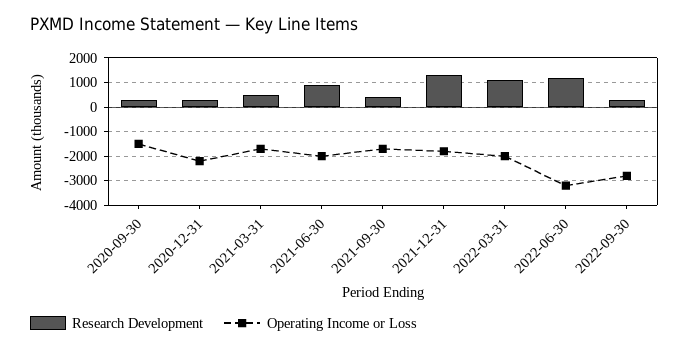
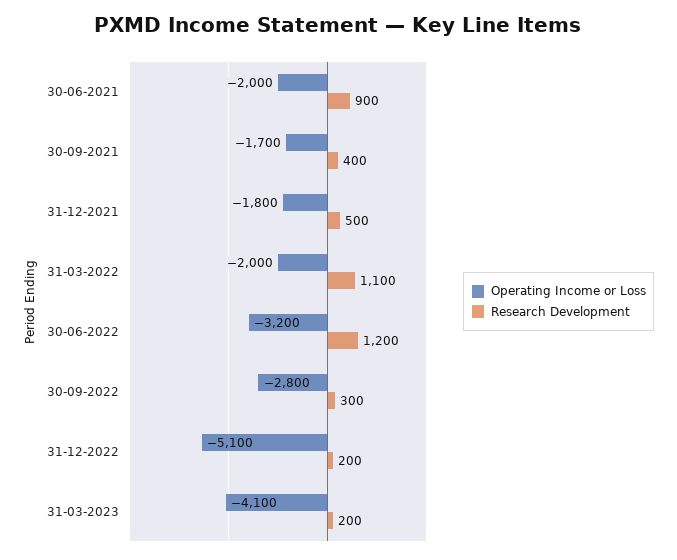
Research Development, 2020-09-30: 250 -> none
Operating Income or Loss, 2020-09-30: -1500 -> none
Research Development, 2020-12-31: 250 -> none
Operating Income or Loss, 2020-12-31: -2250 -> none
Research Development, 2021-03-31: 500 -> none
Operating Income or Loss, 2021-03-31: -1750 -> none
Research Development, 2021-12-31: 1250 -> 500
Operating Income or Loss, 31-12-2022: none -> -5100
Research Development, 31-12-2022: none -> 200
Operating Income or Loss, 31-03-2023: none -> -4100
Research Development, 31-03-2023: none -> 200

